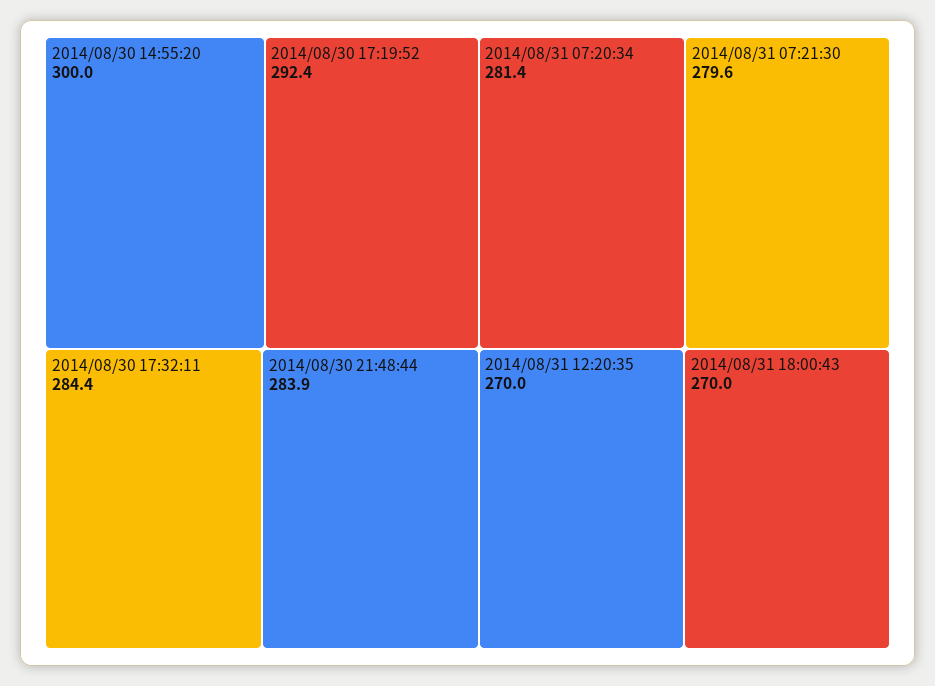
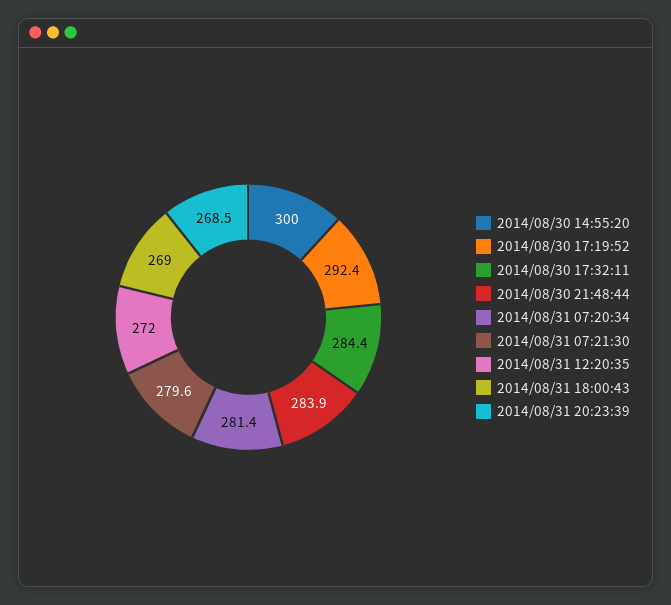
2014/08/31 12:20:35: 270 -> 272
2014/08/31 18:00:43: 270 -> 269
2014/08/31 20:23:39: none -> 268.5

